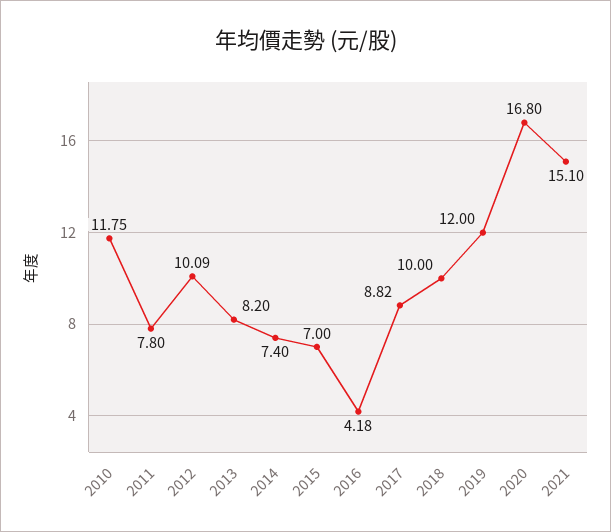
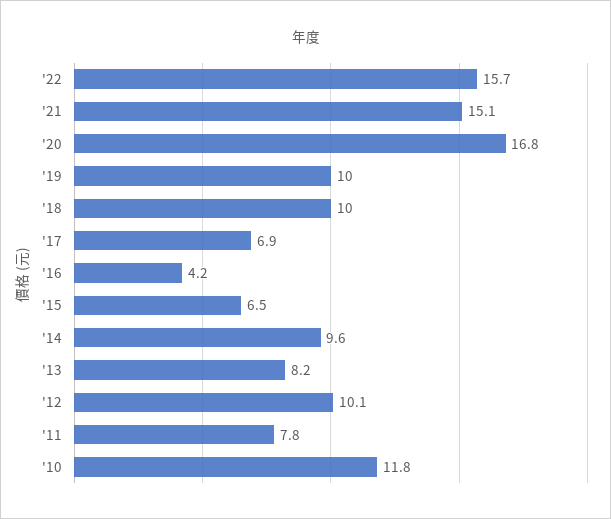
2014: 7.4 -> 9.6
2015: 7 -> 6.5
2017: 8.82 -> 6.9
2019: 12 -> 10
'22: none -> 15.7

